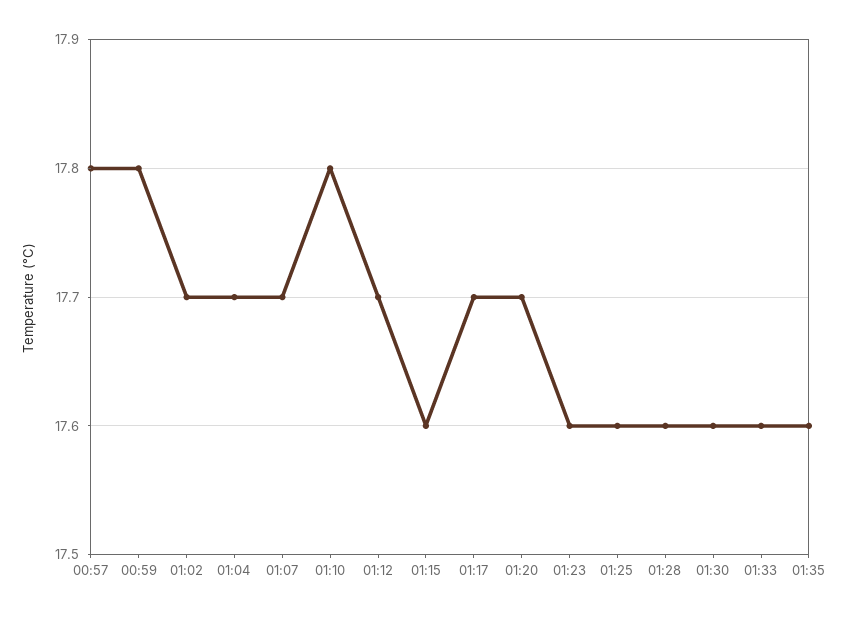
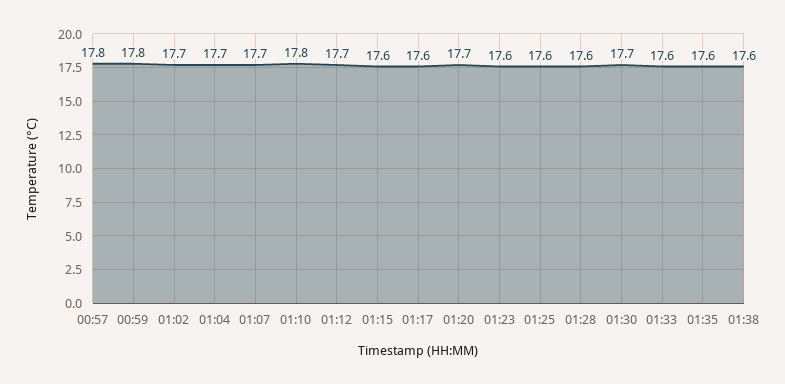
01:17: 17.7 -> 17.6
01:30: 17.6 -> 17.7
01:38: none -> 17.6

